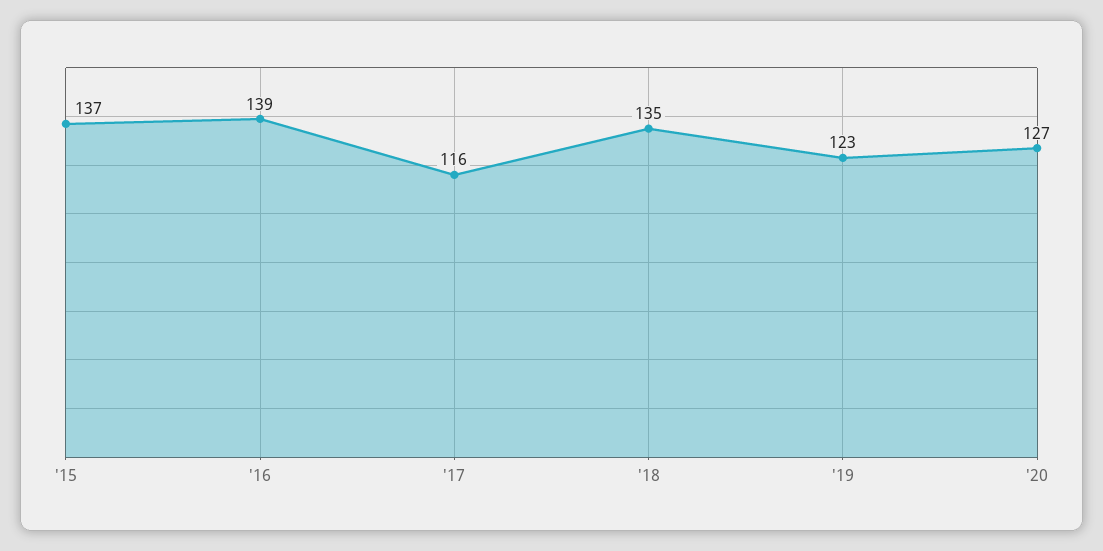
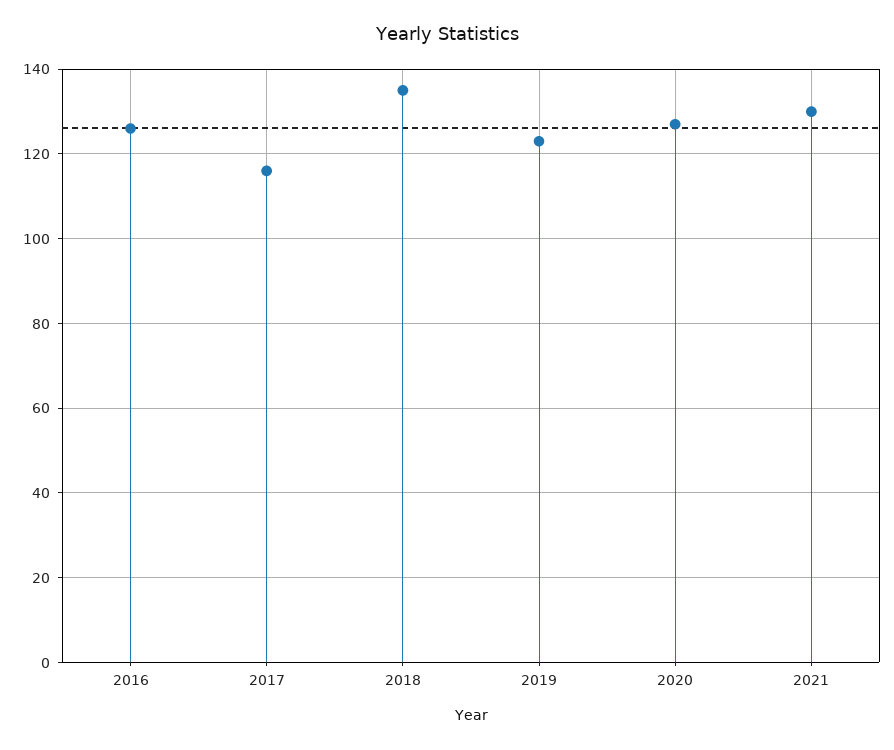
'15: 137 -> none
'16: 139 -> 125
2021: none -> 130

